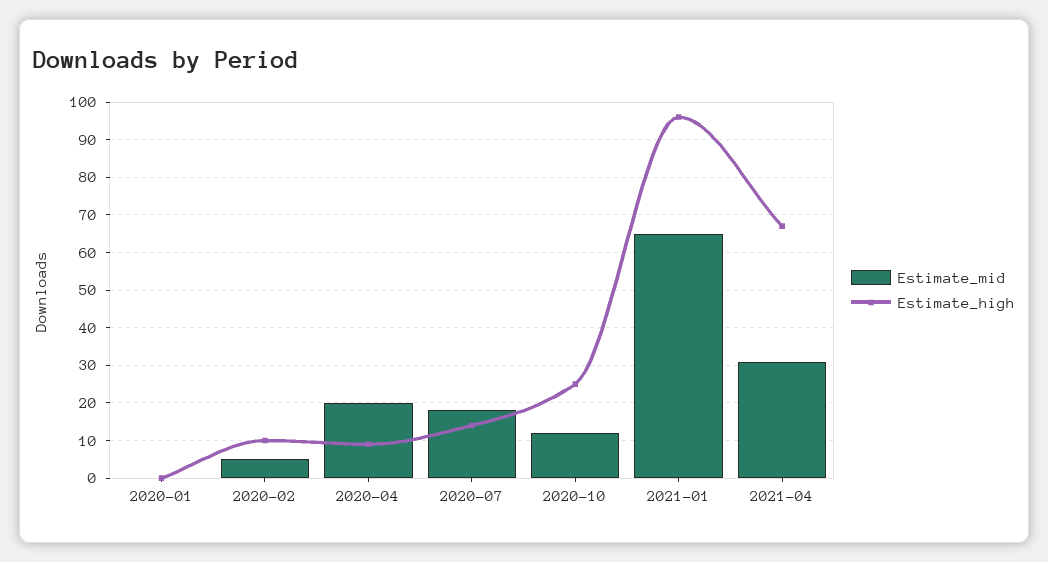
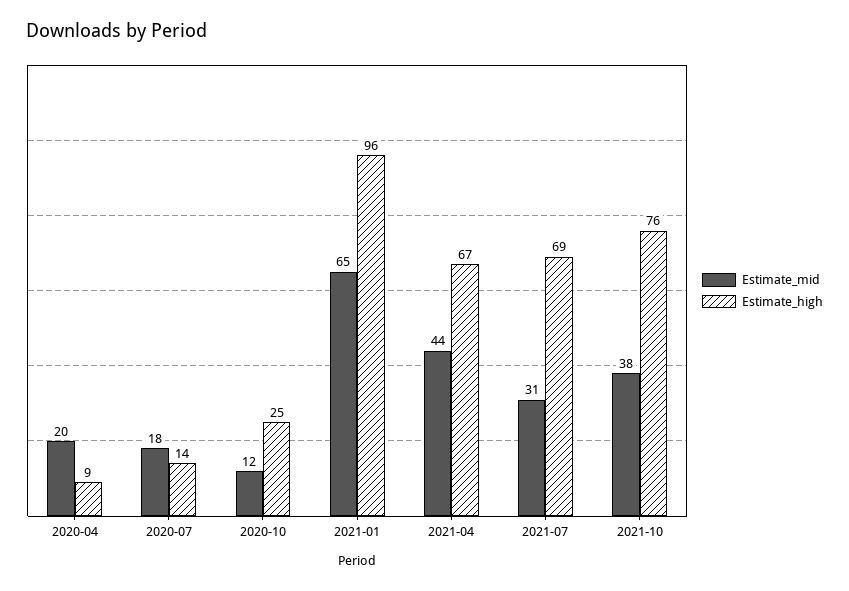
Estimate_mid, 2020-01: 0 -> none
Estimate_high, 2020-01: 0 -> none
Estimate_mid, 2020-02: 5 -> none
Estimate_high, 2020-02: 10 -> none
Estimate_mid, 2021-04: 30 -> 44
Estimate_mid, 2021-07: none -> 31
Estimate_high, 2021-07: none -> 69
Estimate_mid, 2021-10: none -> 38
Estimate_high, 2021-10: none -> 76

